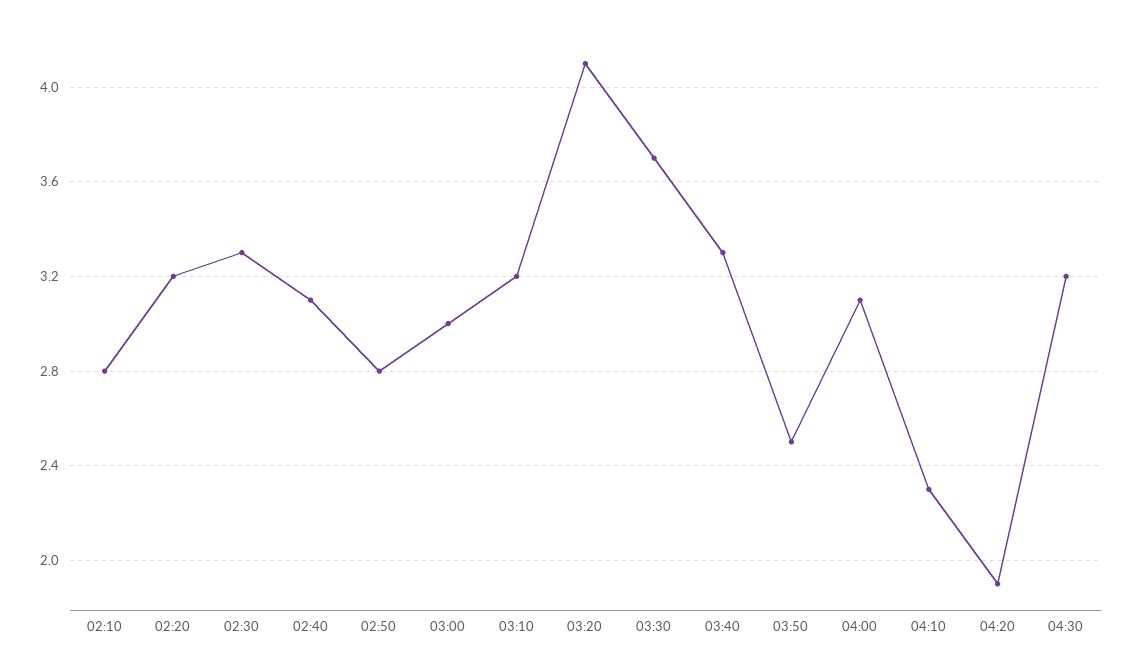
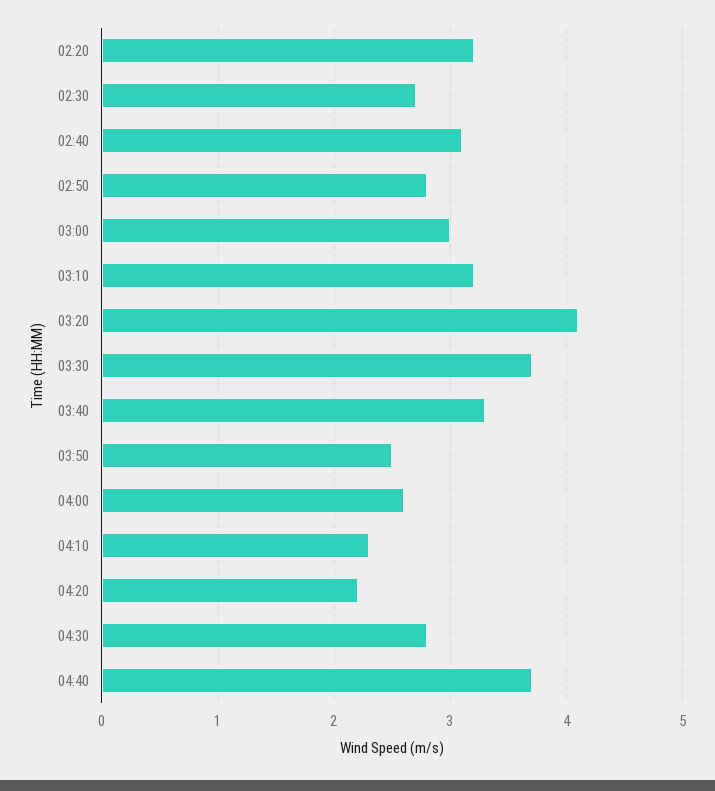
02:10: 2.8 -> none
02:30: 3.3 -> 2.7
04:00: 3.1 -> 2.6
04:20: 1.9 -> 2.2
04:30: 3.2 -> 2.8
04:40: none -> 3.7

